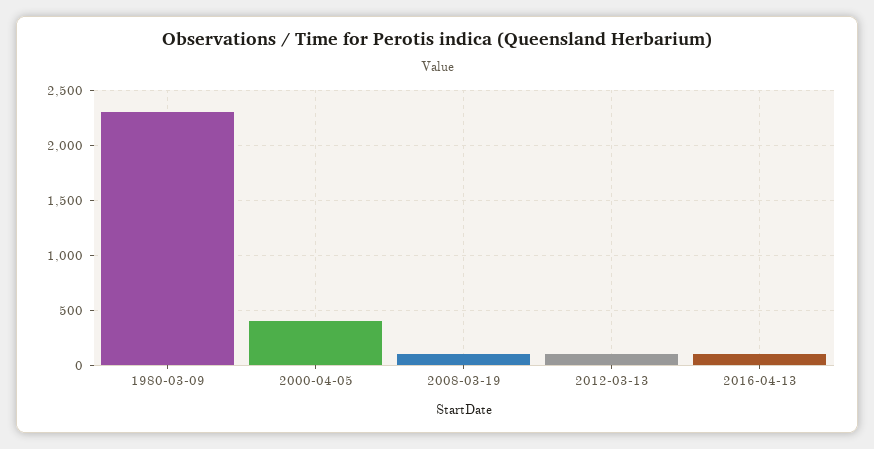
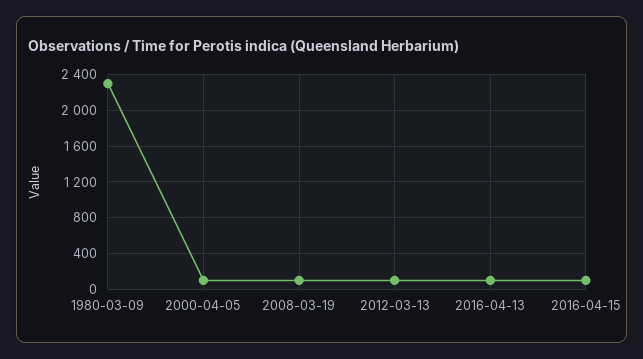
2000-04-05: 400 -> 100
2016-04-15: none -> 100

